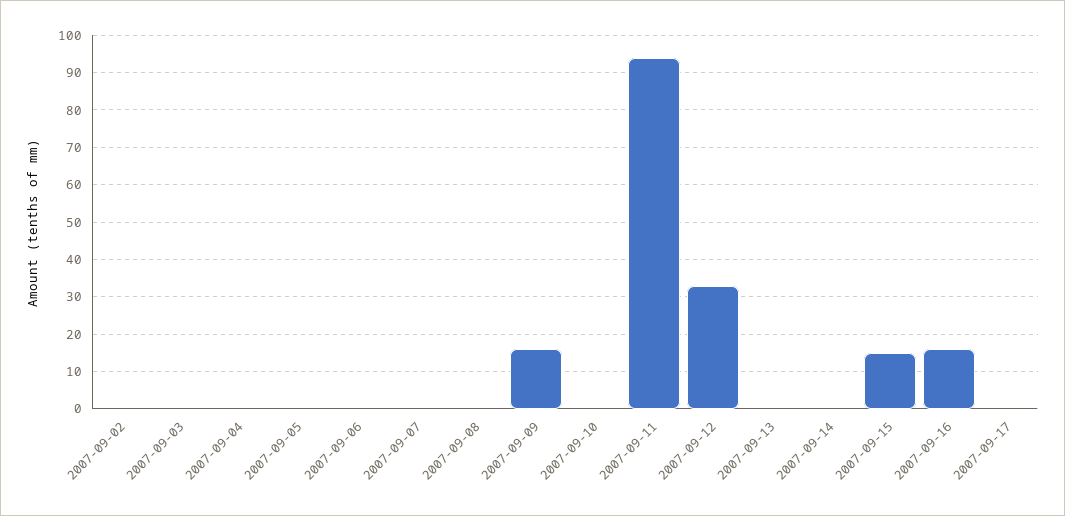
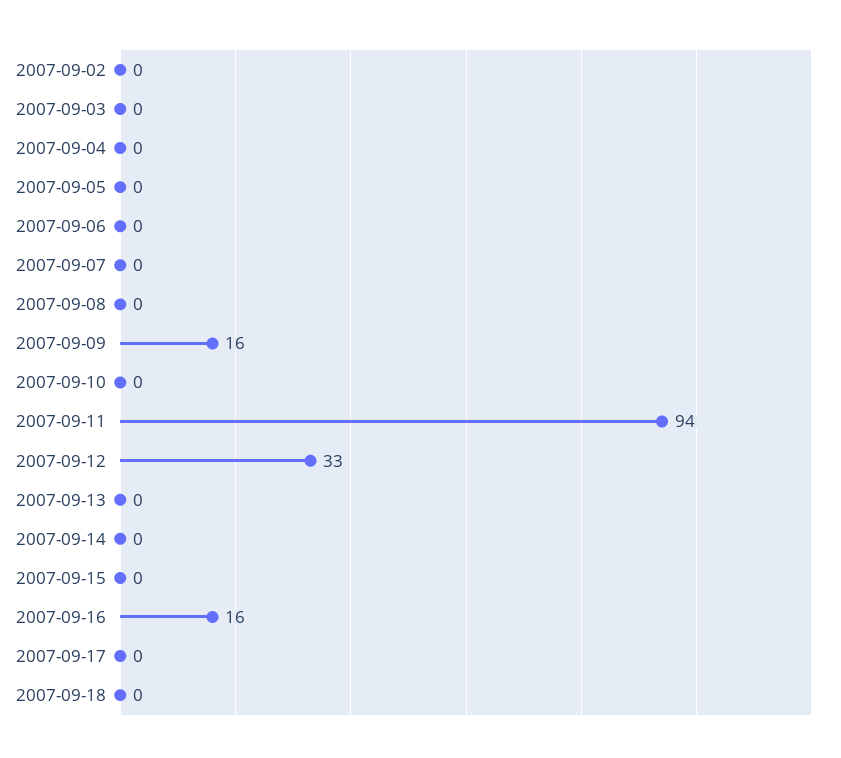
2007-09-15: 15 -> 0
2007-09-18: none -> 0

